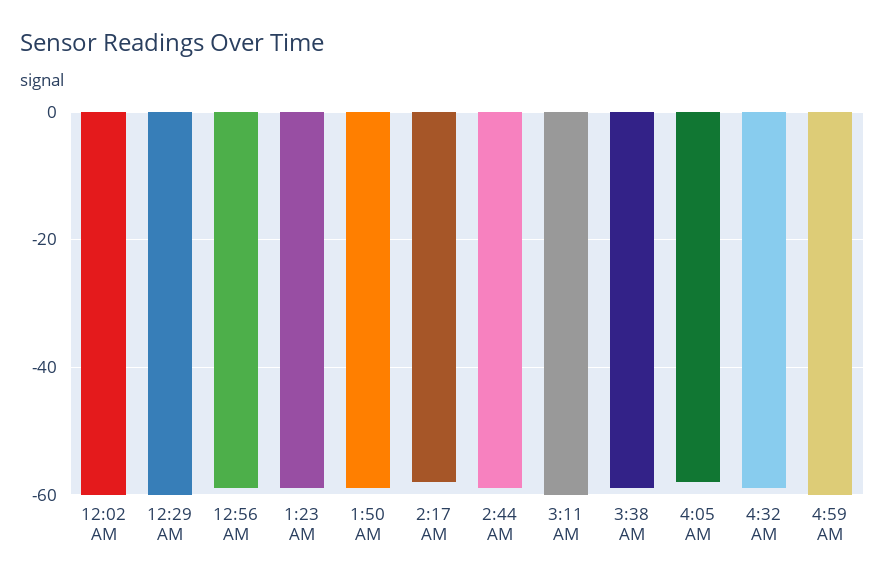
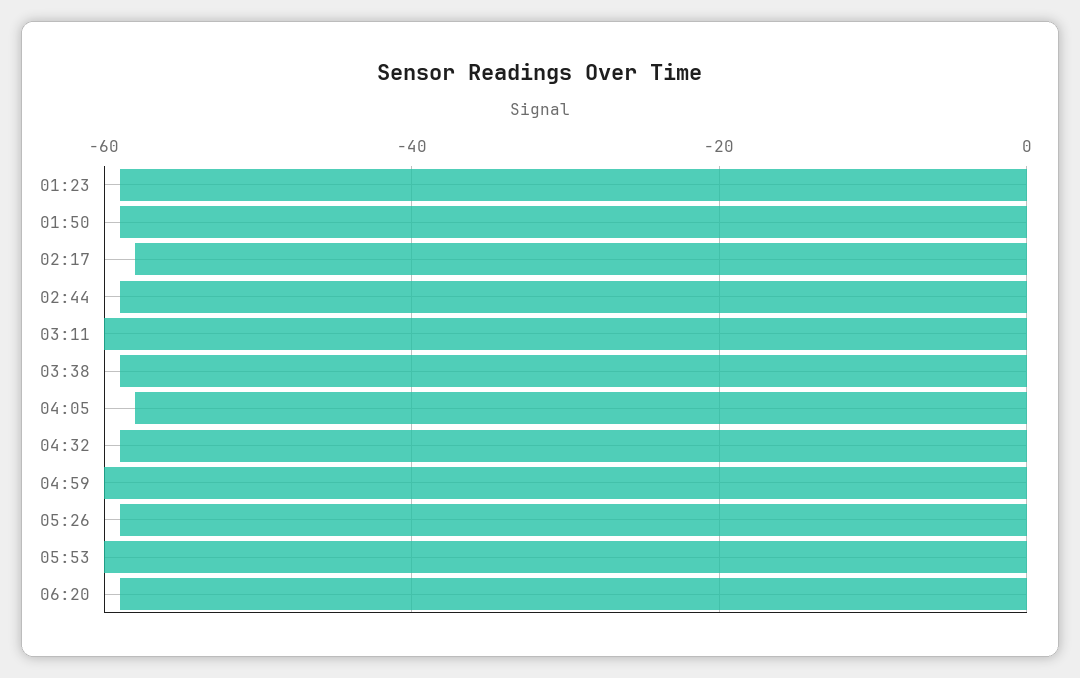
12:02 AM: -60 -> none
12:29 AM: -60 -> none
12:56 AM: -60 -> none
05:26: none -> -60
05:53: none -> -60
06:20: none -> -60

